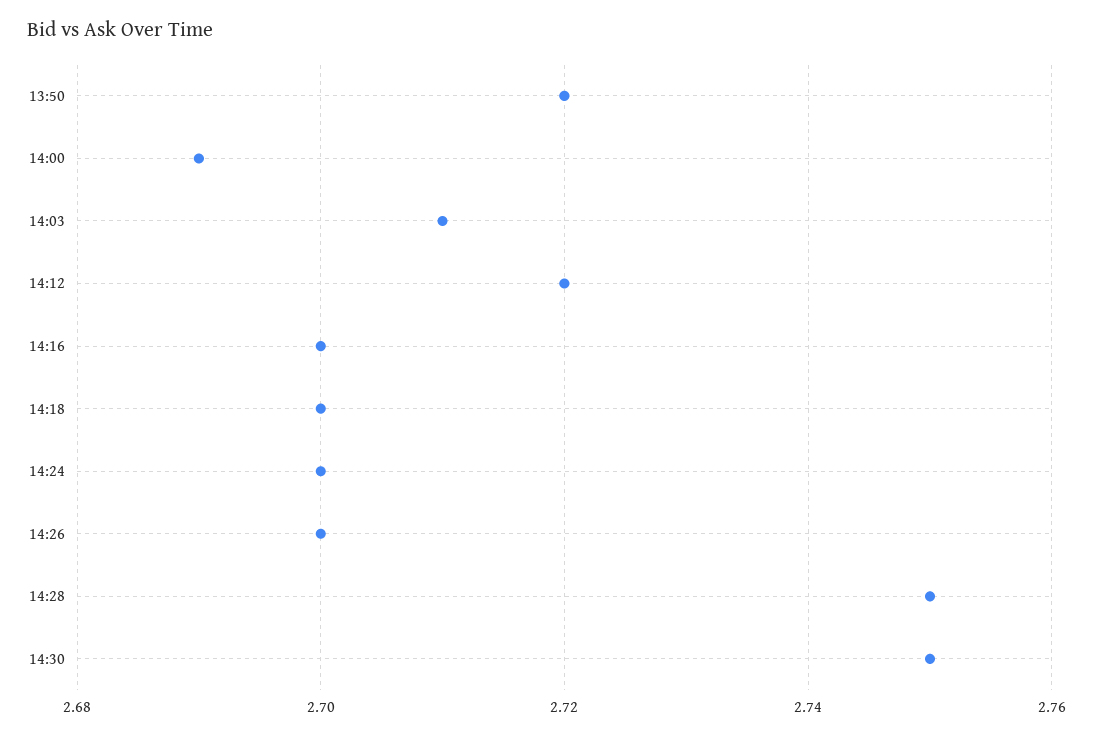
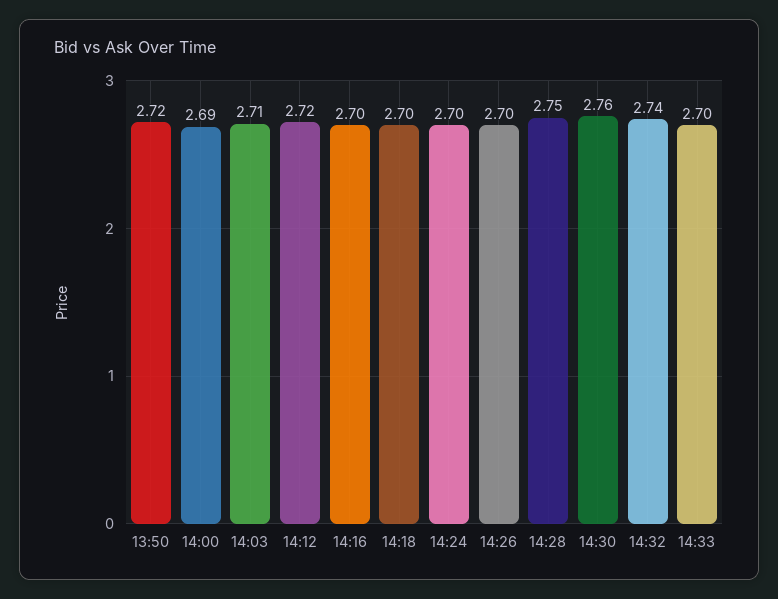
14:30: 2.75 -> 2.76
14:32: none -> 2.74
14:33: none -> 2.7

